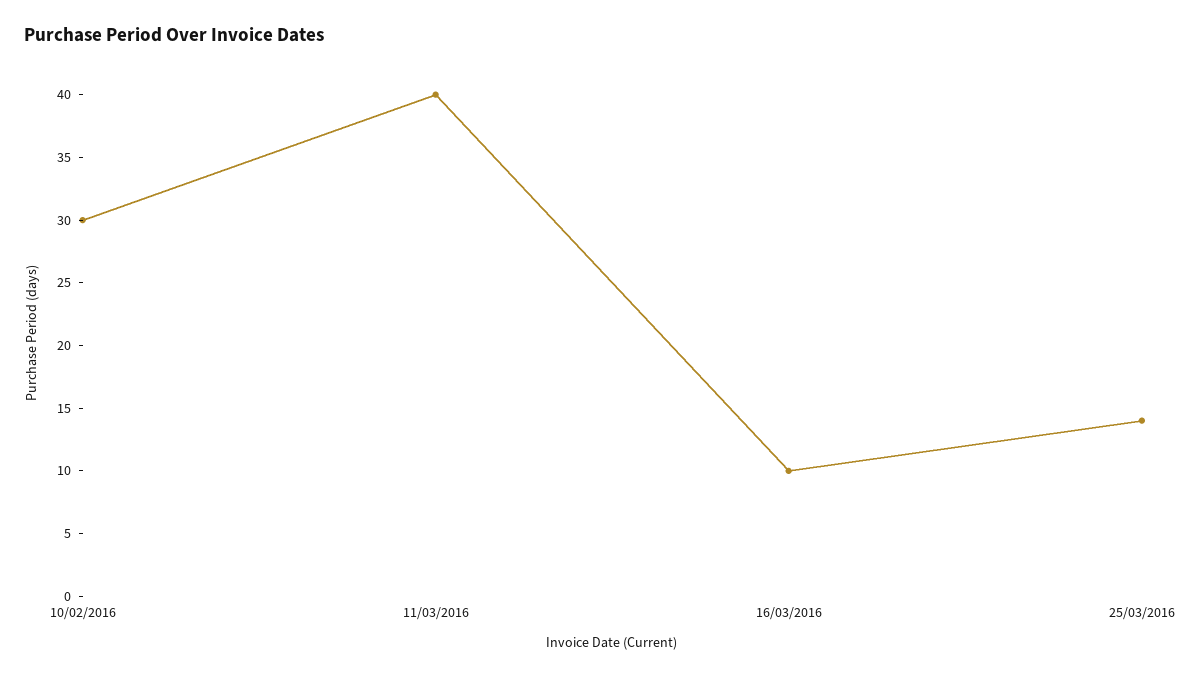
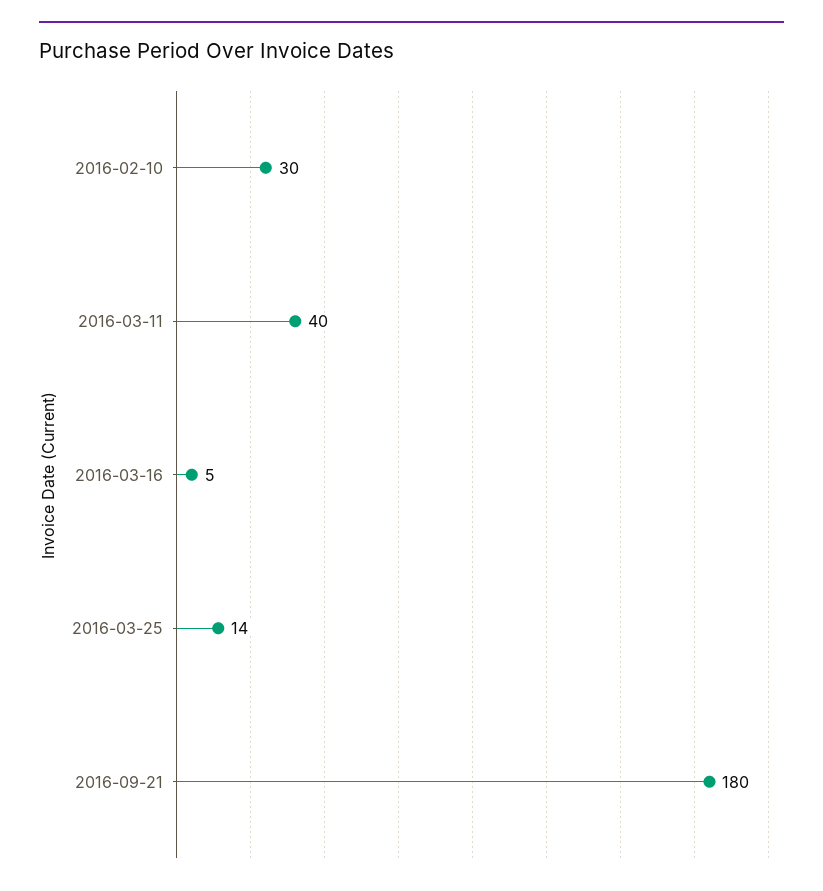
16/03/2016: 10 -> 5
2016-09-21: none -> 180

